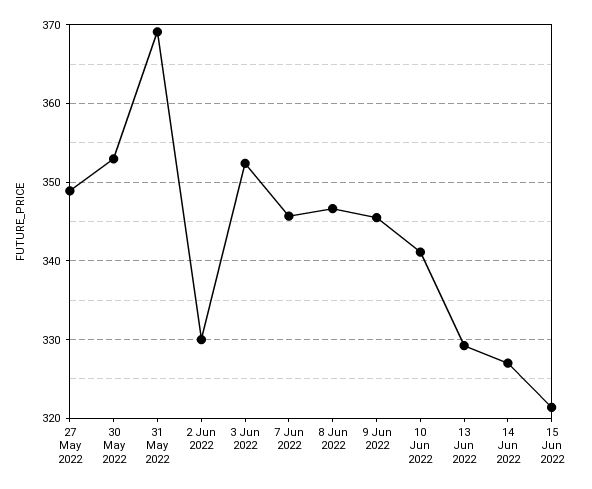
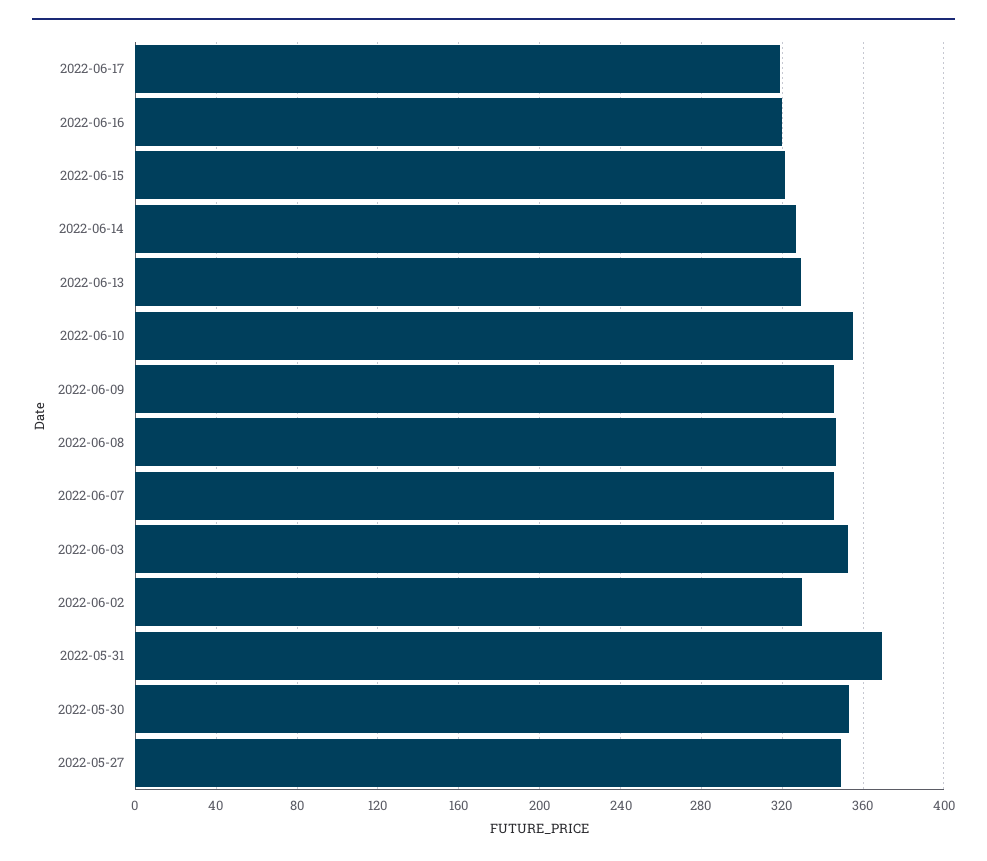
10 Jun 2022: 341 -> 355
2022-06-17: none -> 320
2022-06-16: none -> 320

